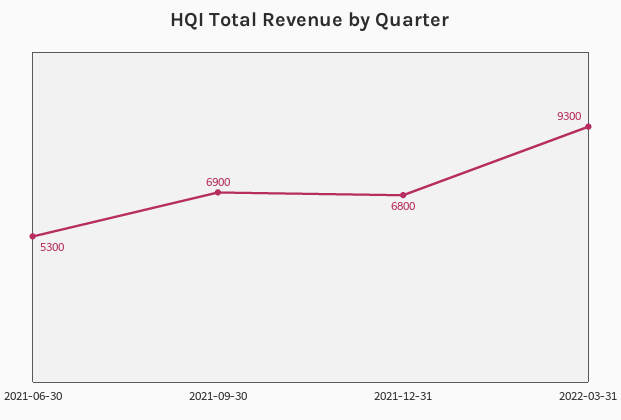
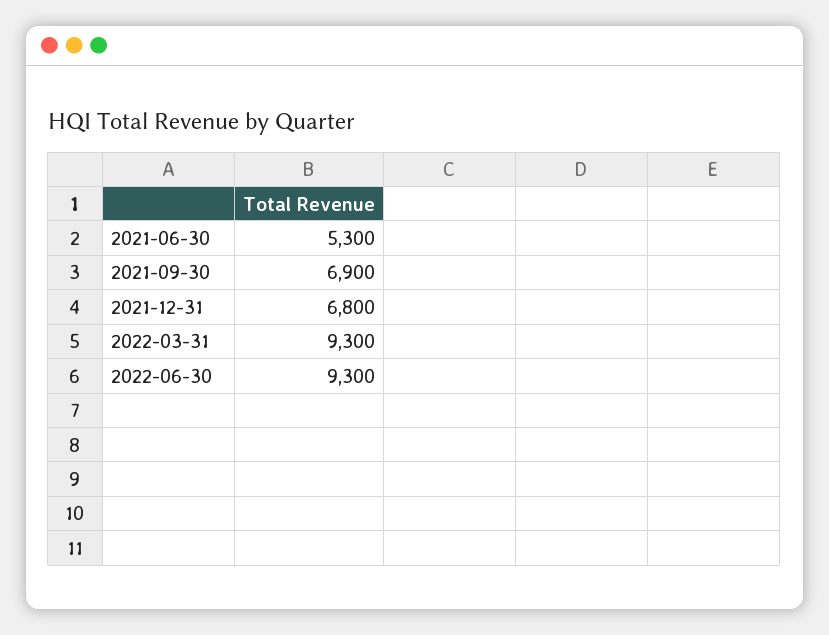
2022-06-30: none -> 9300

